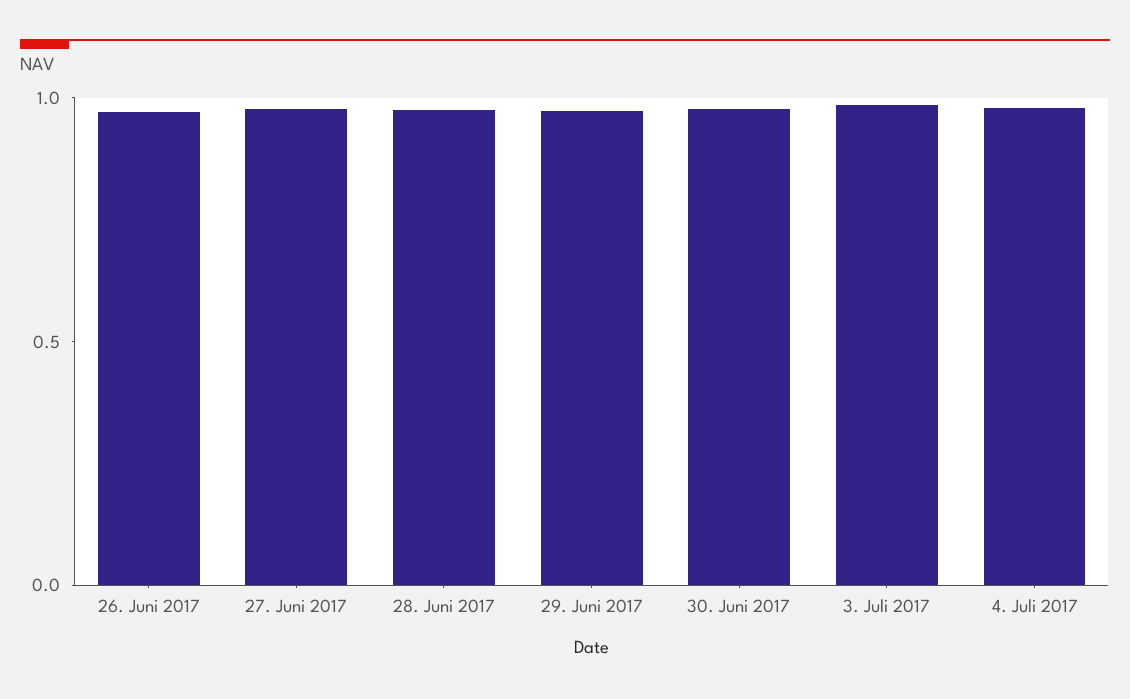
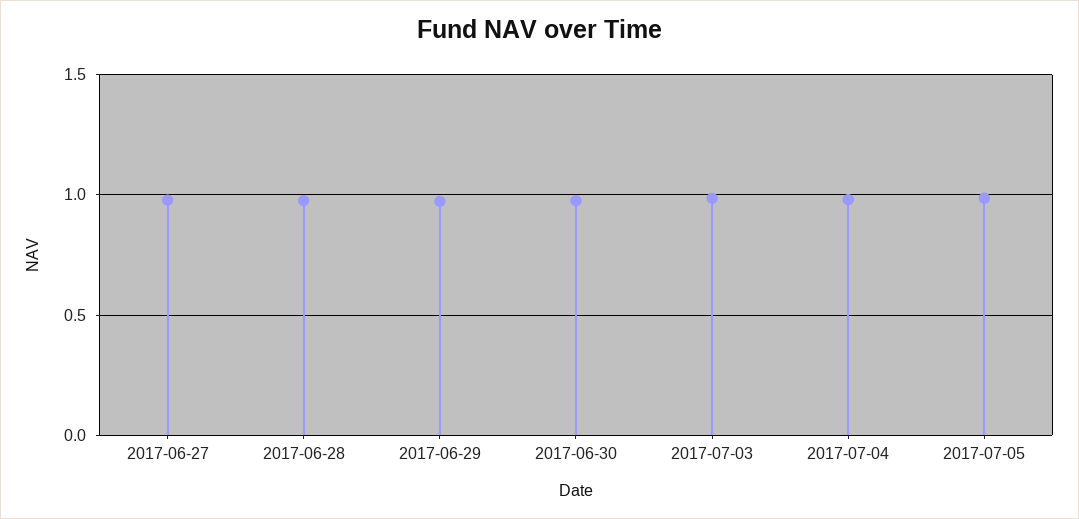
26. Juni 2017: 1 -> none
2017-07-05: none -> 1

